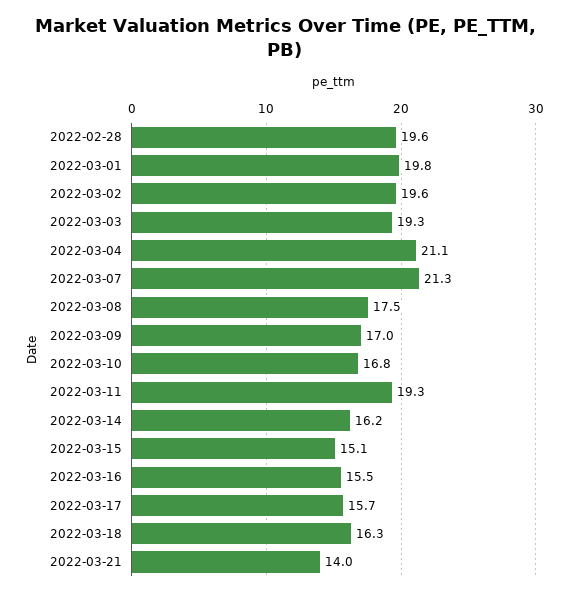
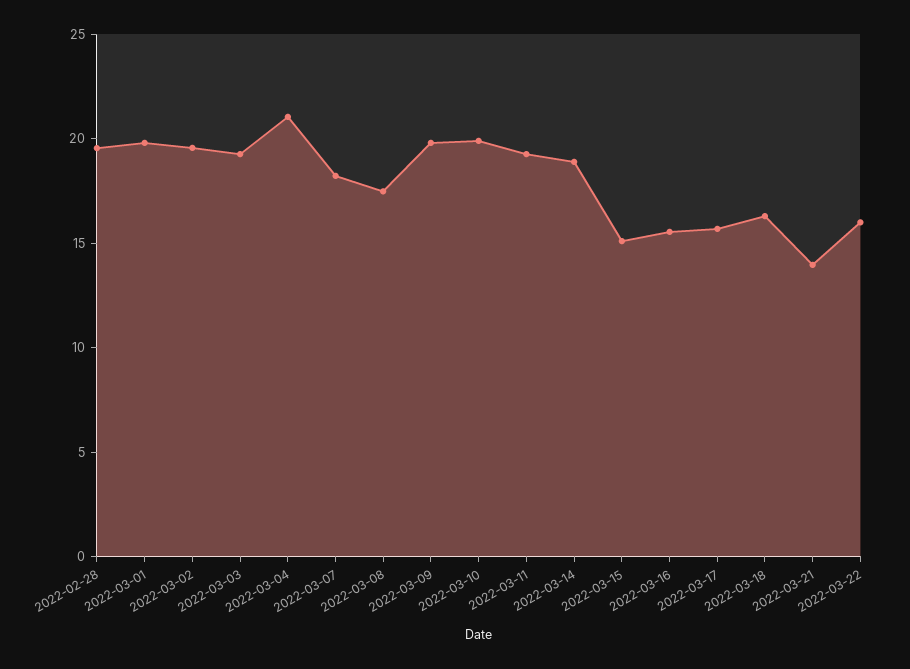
2022-03-07: 21.3 -> 18
2022-03-09: 17 -> 20
2022-03-10: 16.8 -> 20
2022-03-14: 16.2 -> 19
2022-03-22: none -> 16

